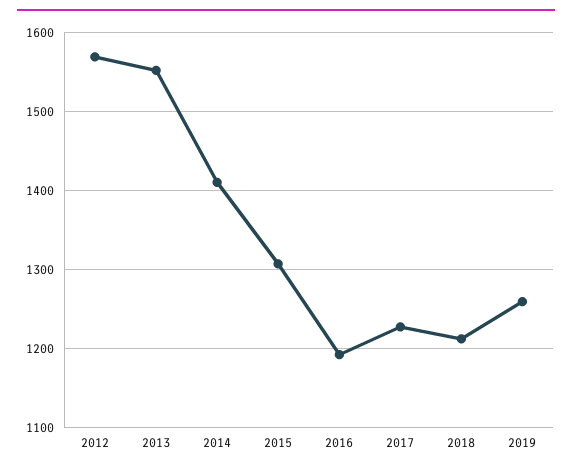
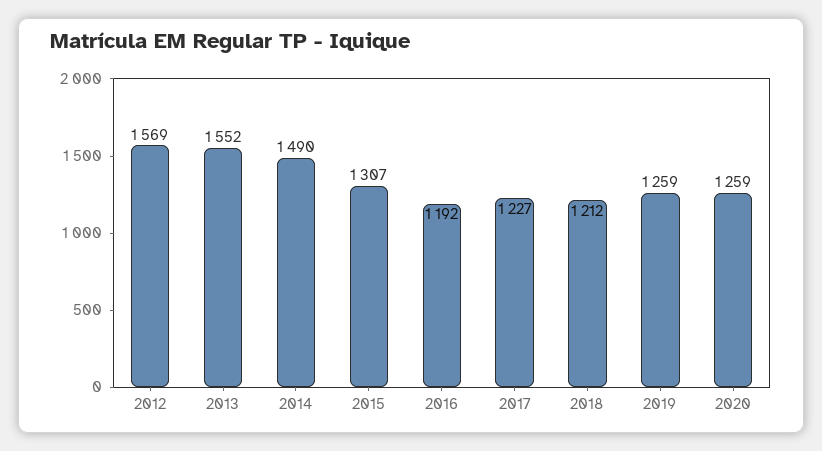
2014: 1410 -> 1490
2020: none -> 1259

